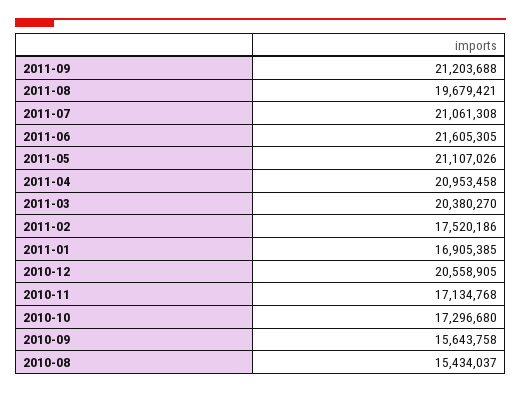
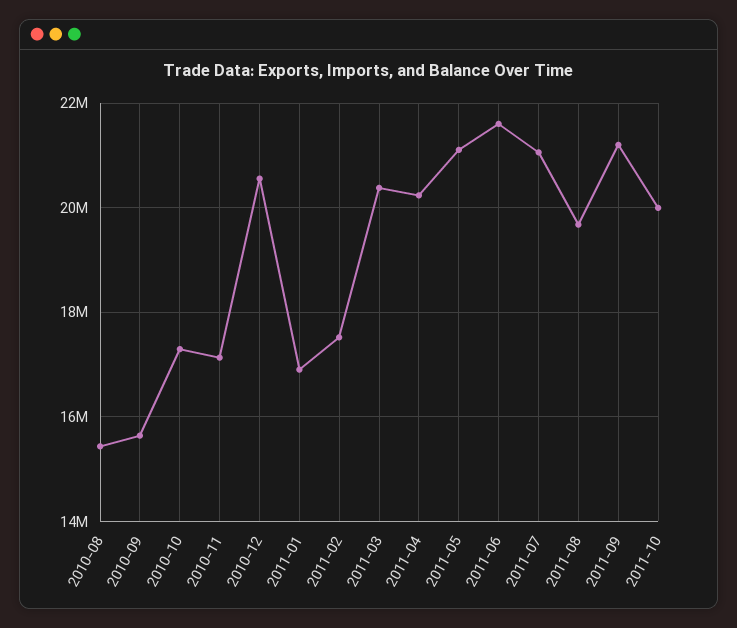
2011-04: 20953458 -> 20200000
2011-10: none -> 20000000

